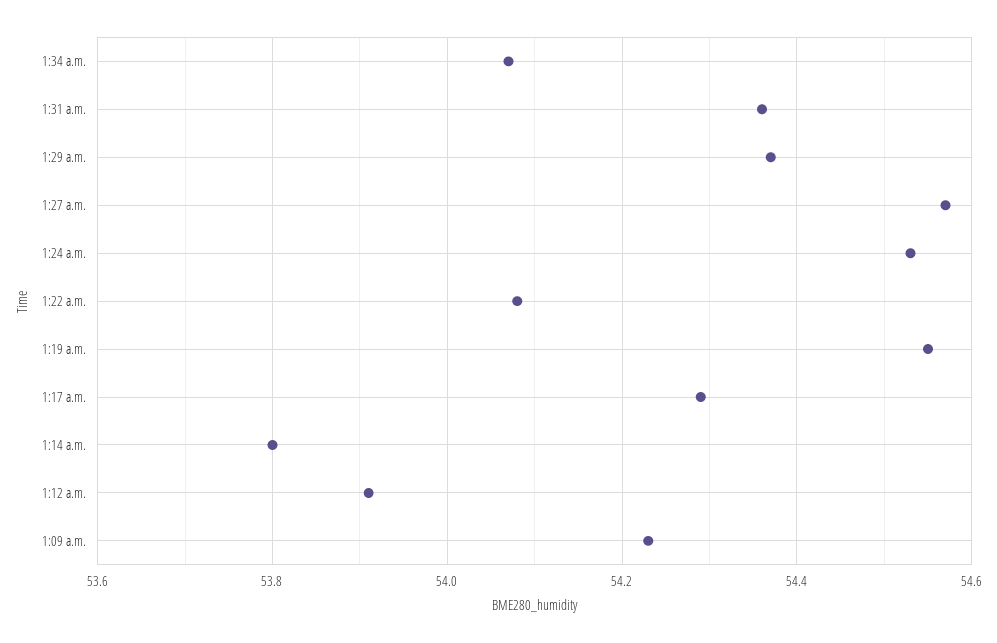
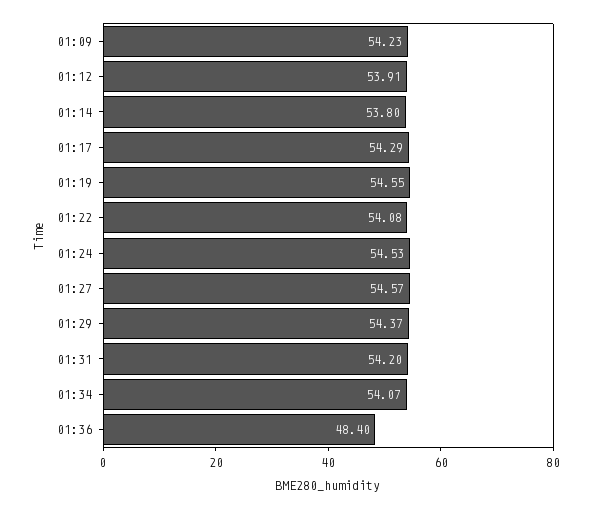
1:31 a.m.: 54.35 -> 54.2
01:36: none -> 48.4

